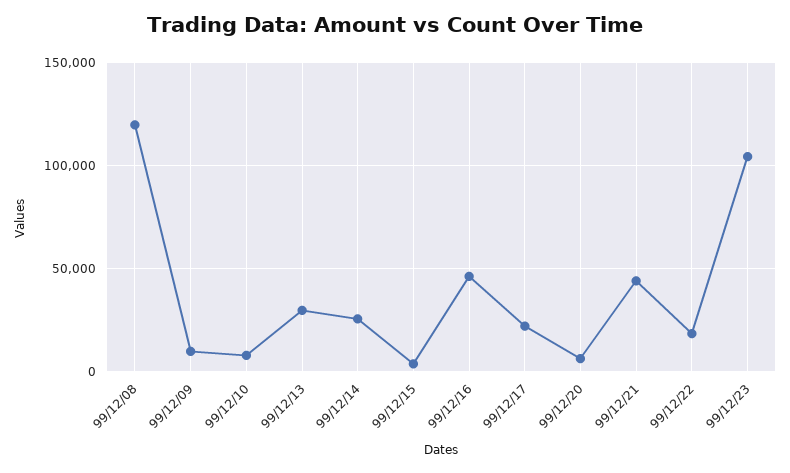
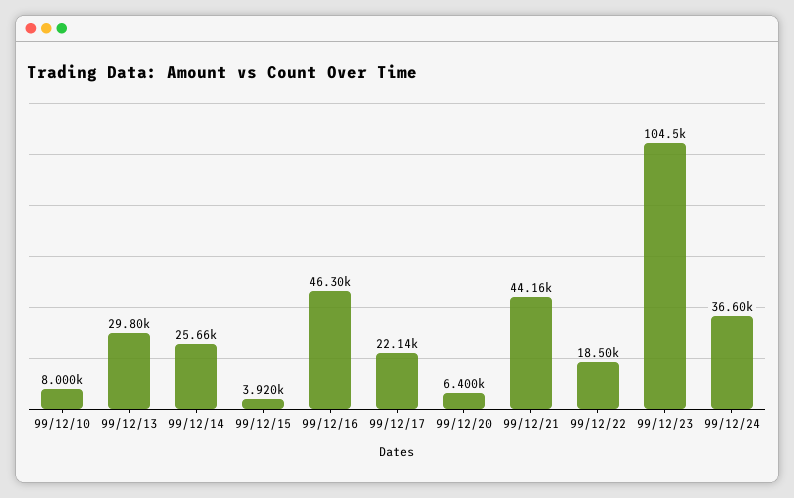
99/12/08: 120000 -> none
99/12/09: 10000 -> none
99/12/24: none -> 36600

